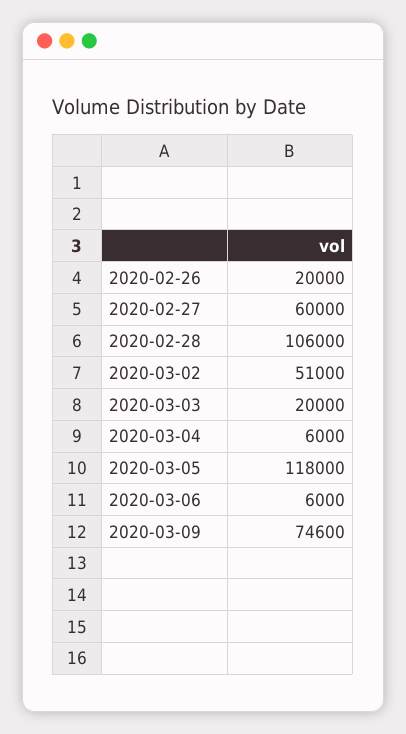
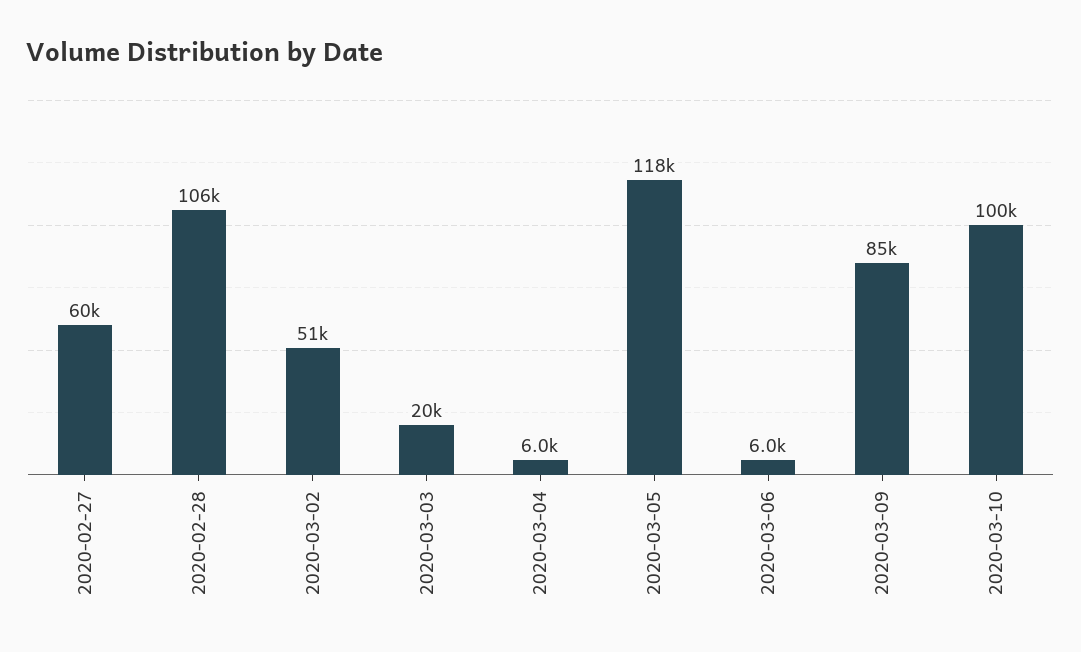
2020-02-26: 20000 -> none
2020-03-09: 74600 -> 85000
2020-03-10: none -> 100000

